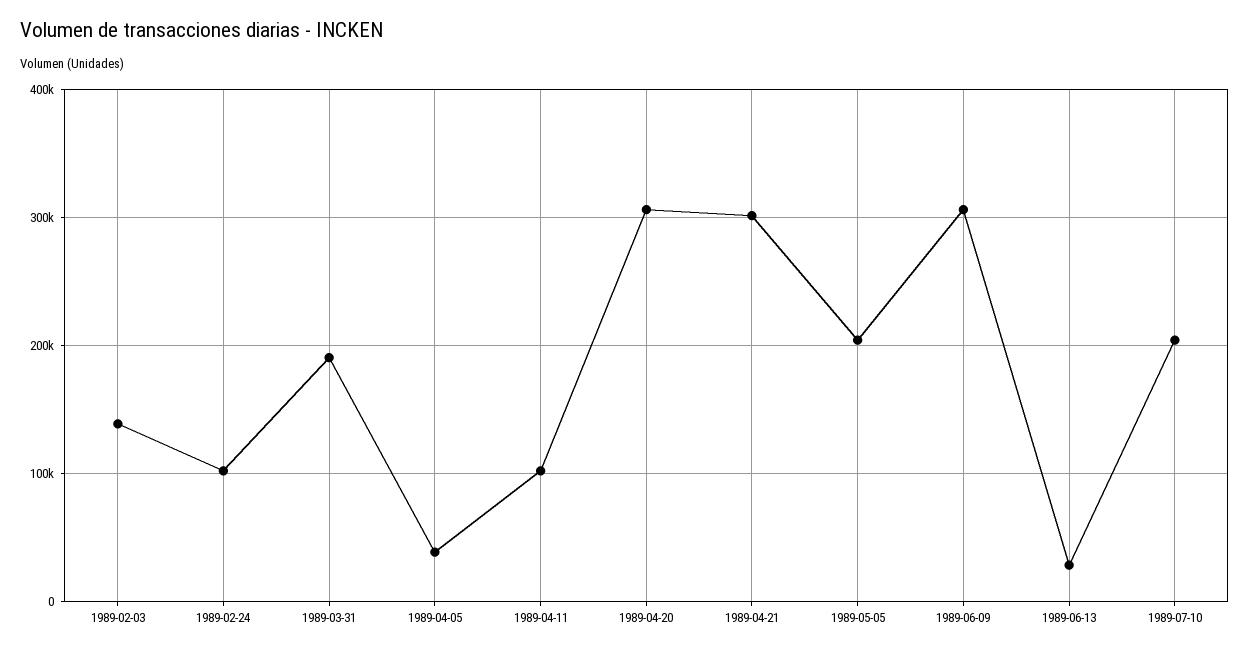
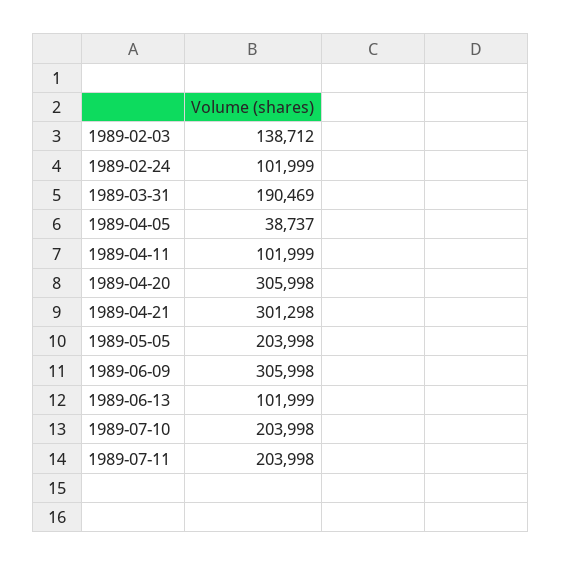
1989-06-13: 30000 -> 101999
1989-07-11: none -> 203998

